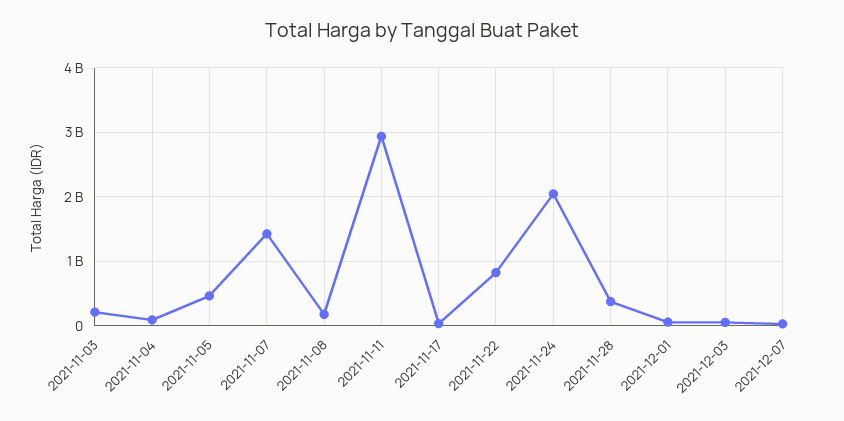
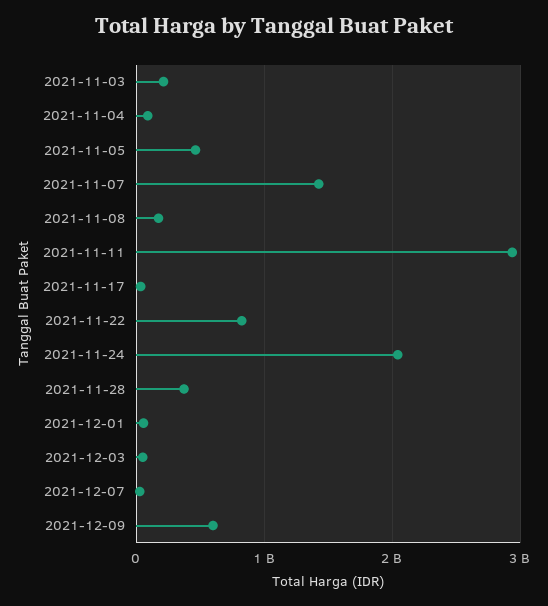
2021-12-09: none -> 600000000

